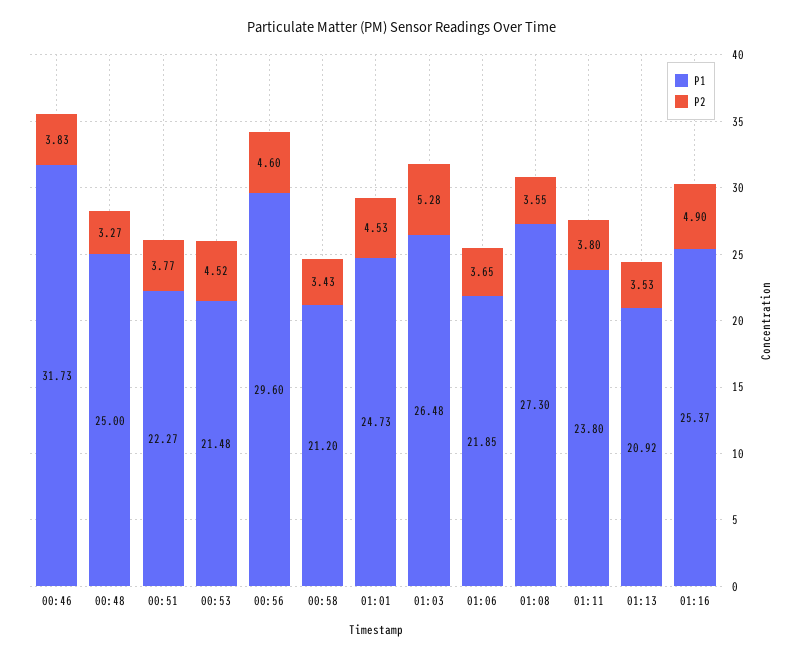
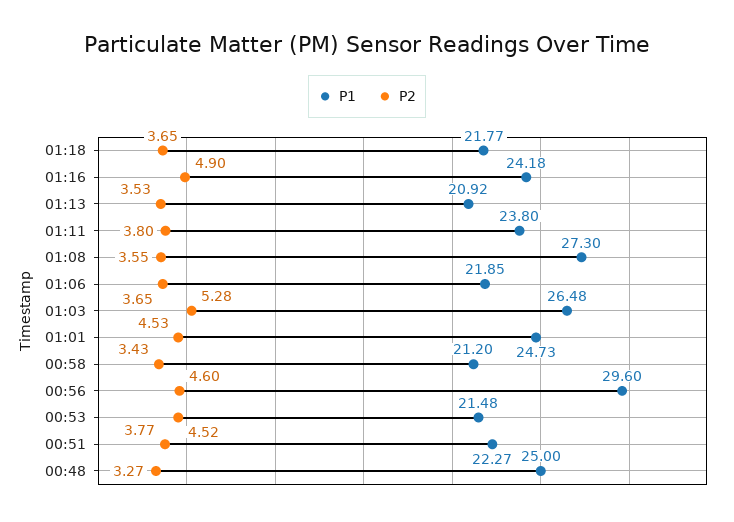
P1, 00:46: 31.73 -> none
P2, 00:46: 3.83 -> none
P1, 01:16: 25.37 -> 24.18
P1, 01:18: none -> 21.77
P2, 01:18: none -> 3.65

